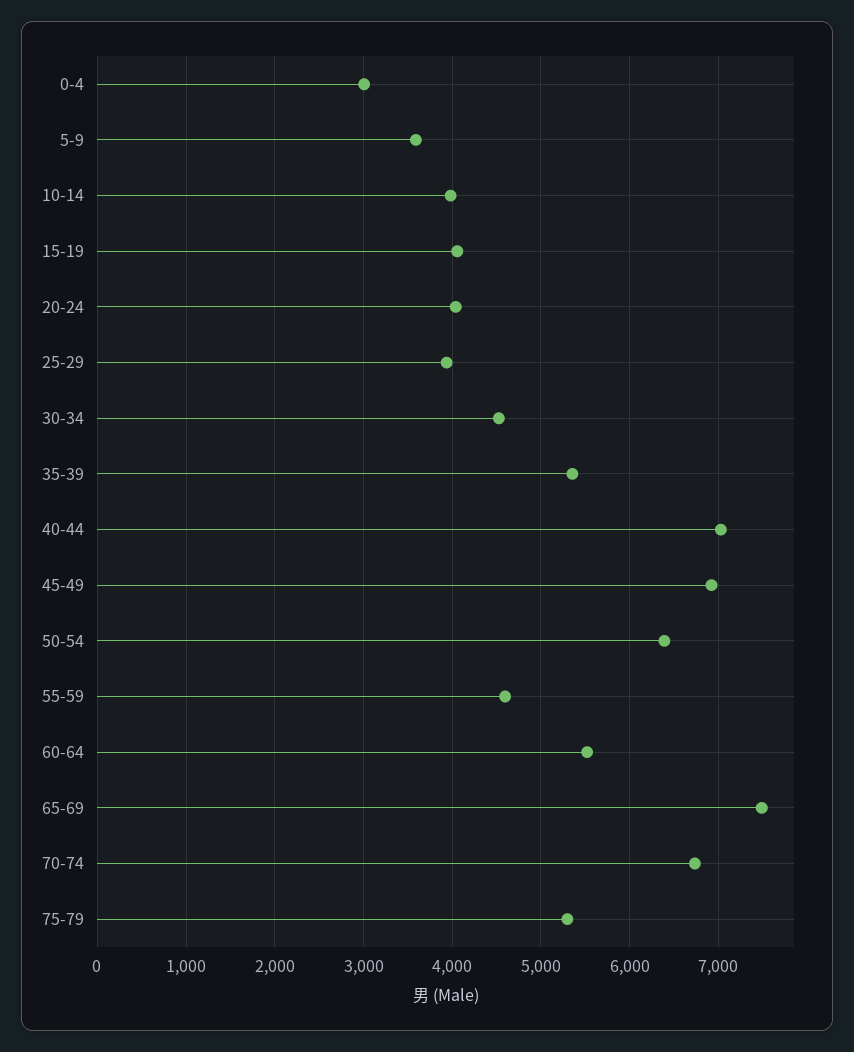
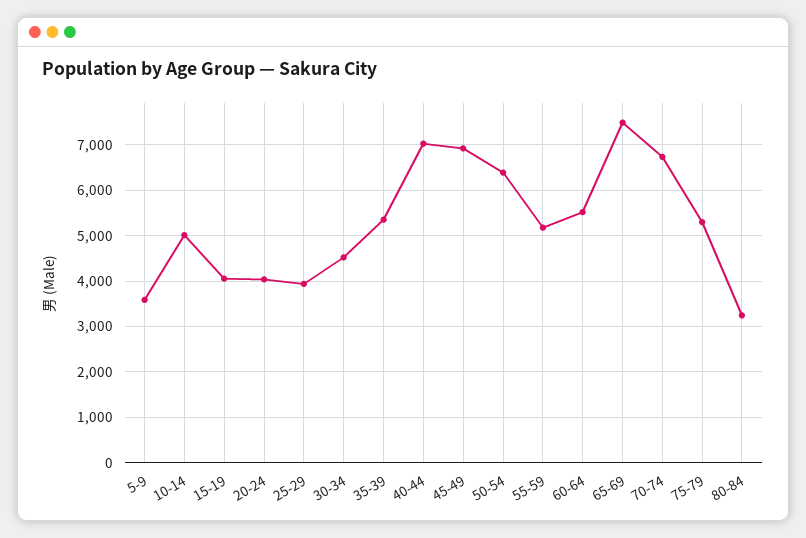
0-4: 3000 -> none
10-14: 4000 -> 5000
55-59: 4600 -> 5200
80-84: none -> 3200

